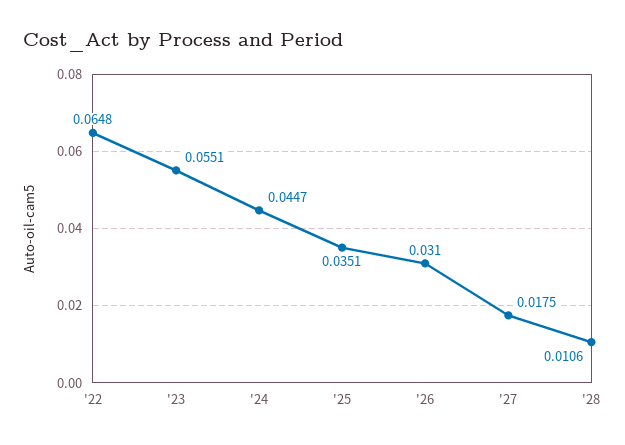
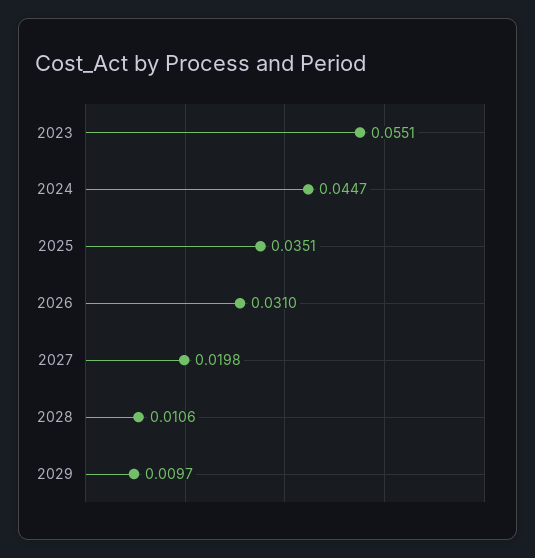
'22: 0.0648 -> none
'27: 0.0175 -> 0.0198
2029: none -> 0.0097

